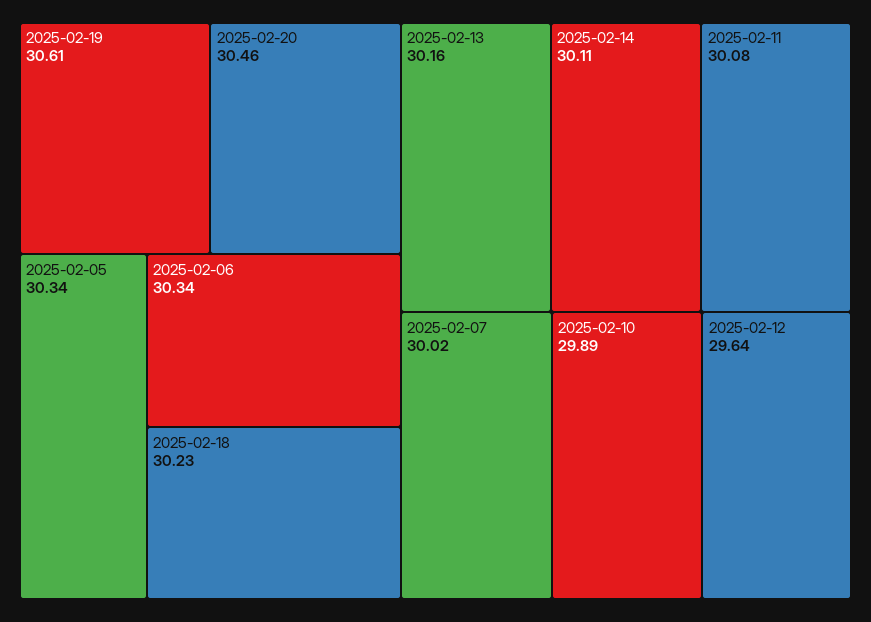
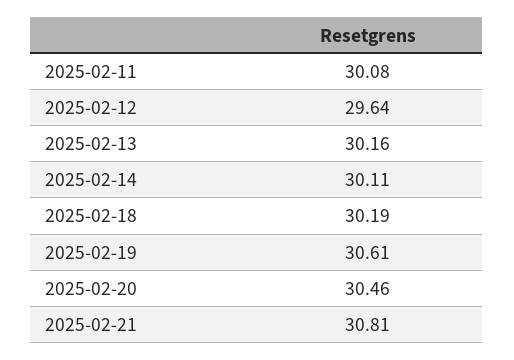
2025-02-05: 30.34 -> none
2025-02-06: 30.34 -> none
2025-02-18: 30.23 -> 30.19
2025-02-07: 30.02 -> none
2025-02-10: 29.89 -> none
2025-02-21: none -> 30.81

